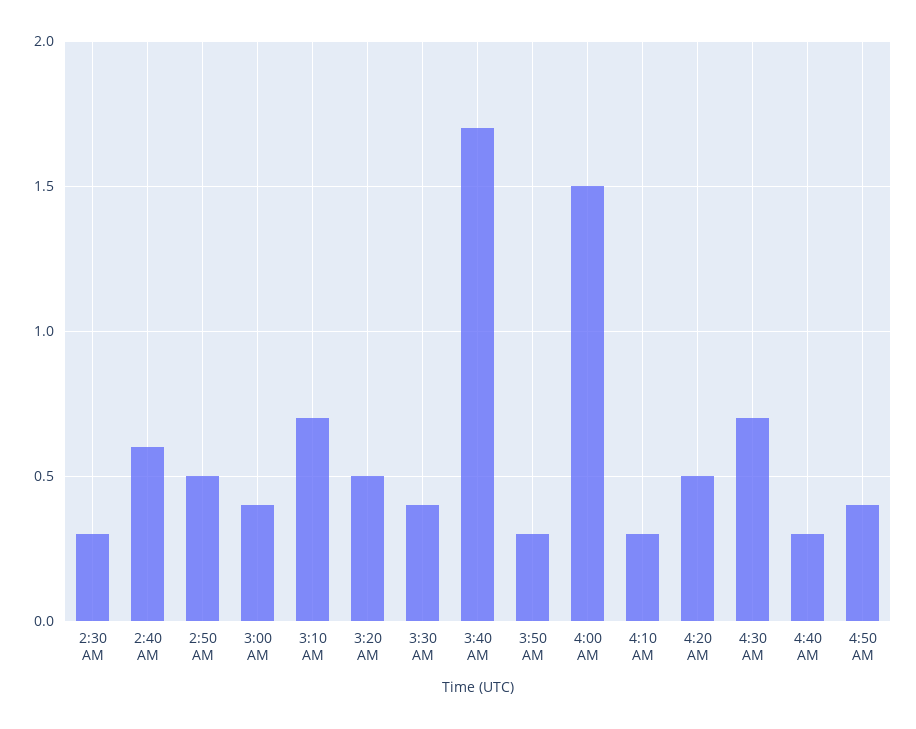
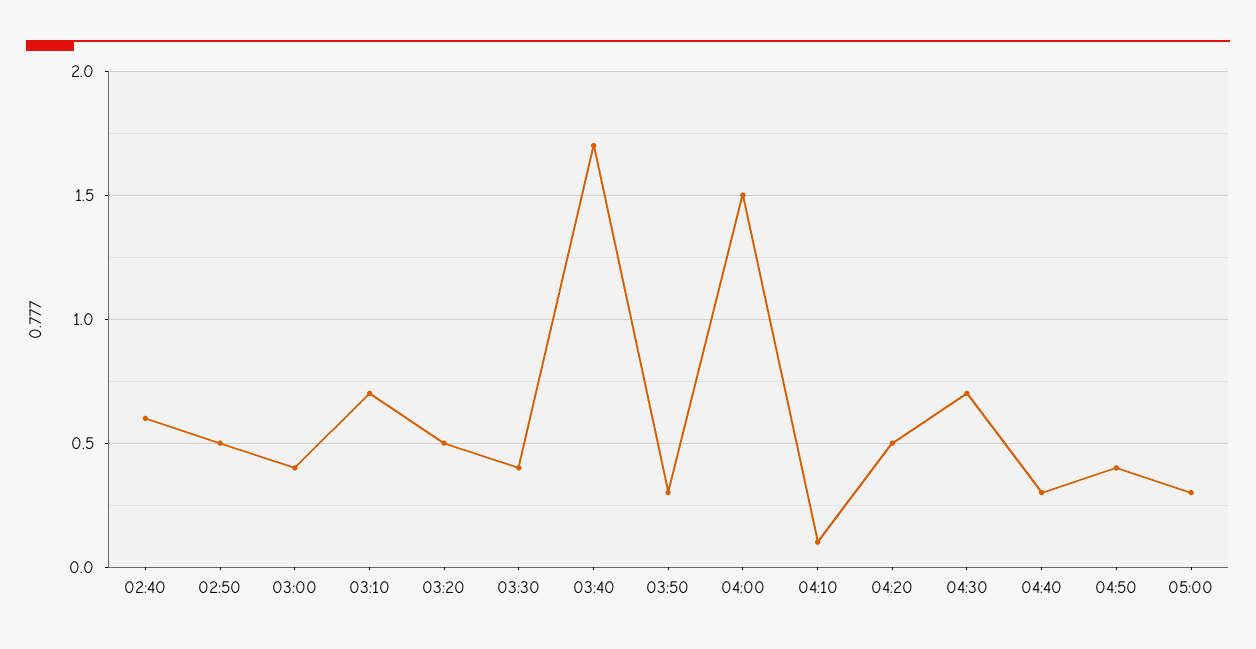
2:30 AM: 0.3 -> none
4:10 AM: 0.3 -> 0.1
05:00: none -> 0.3

